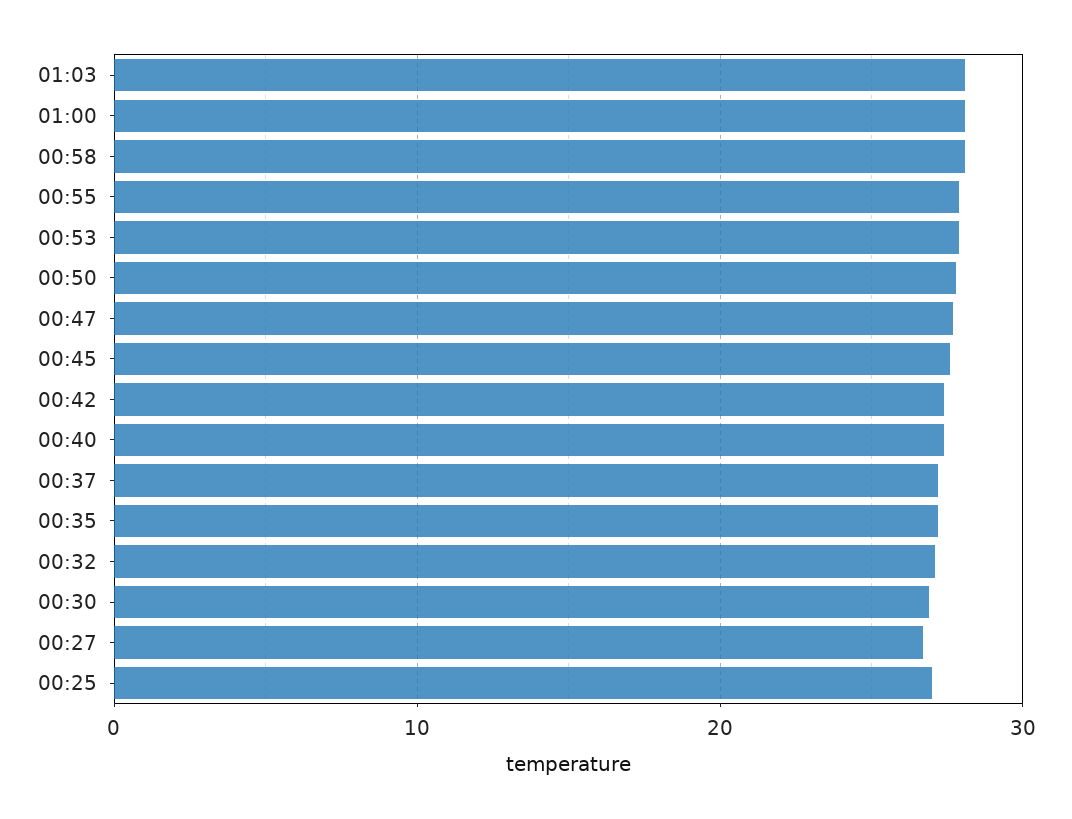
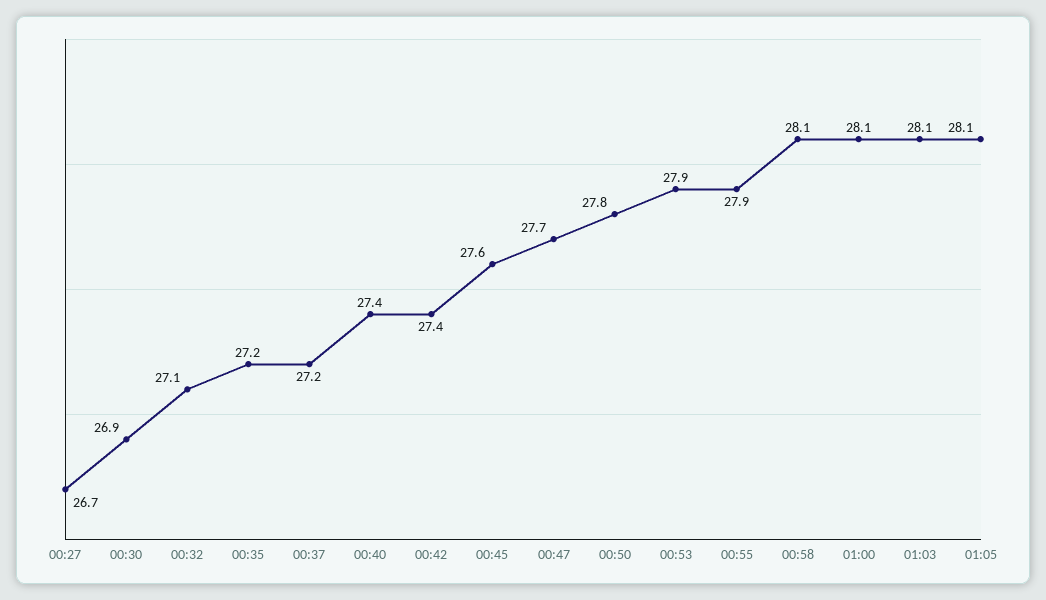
00:25: 27 -> none
01:05: none -> 28.1

